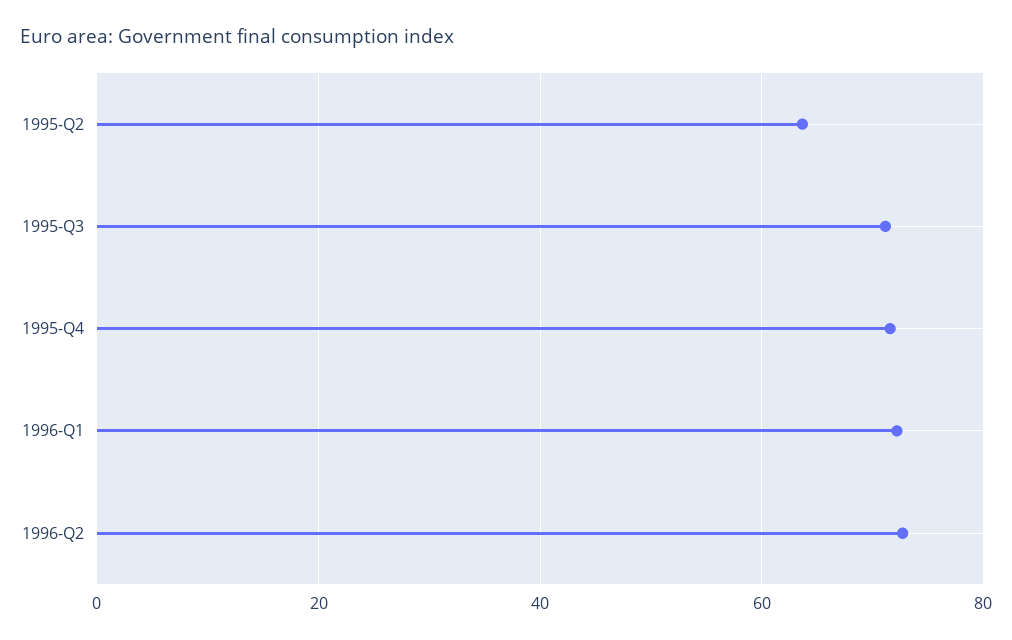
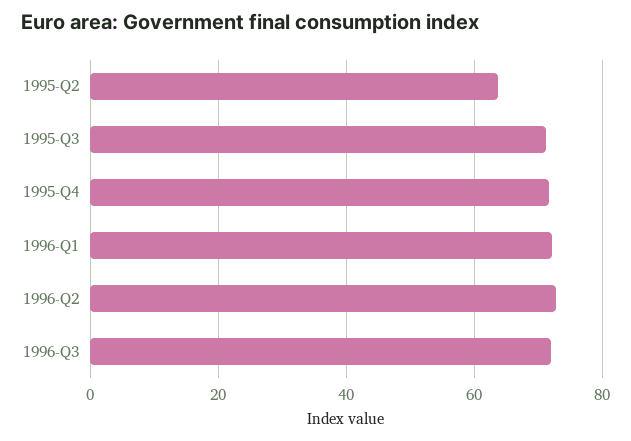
1996-Q3: none -> 72

